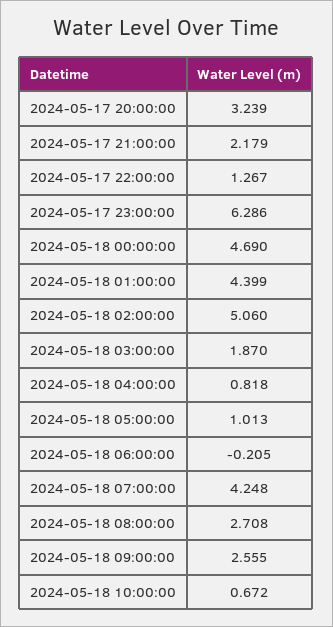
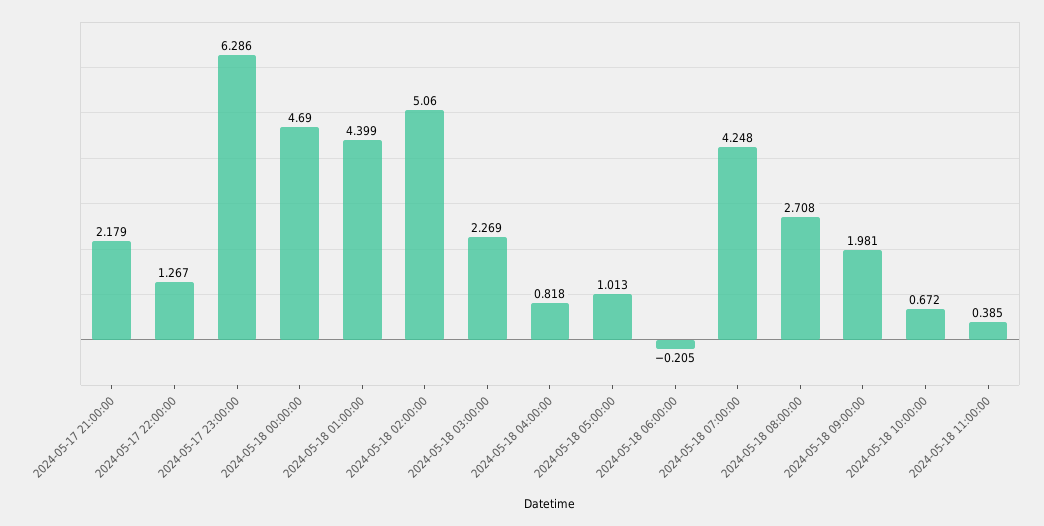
2024-05-17 20:00:00: 3.239 -> none
2024-05-18 03:00:00: 1.87 -> 2.269
2024-05-18 09:00:00: 2.555 -> 1.981
2024-05-18 11:00:00: none -> 0.385

